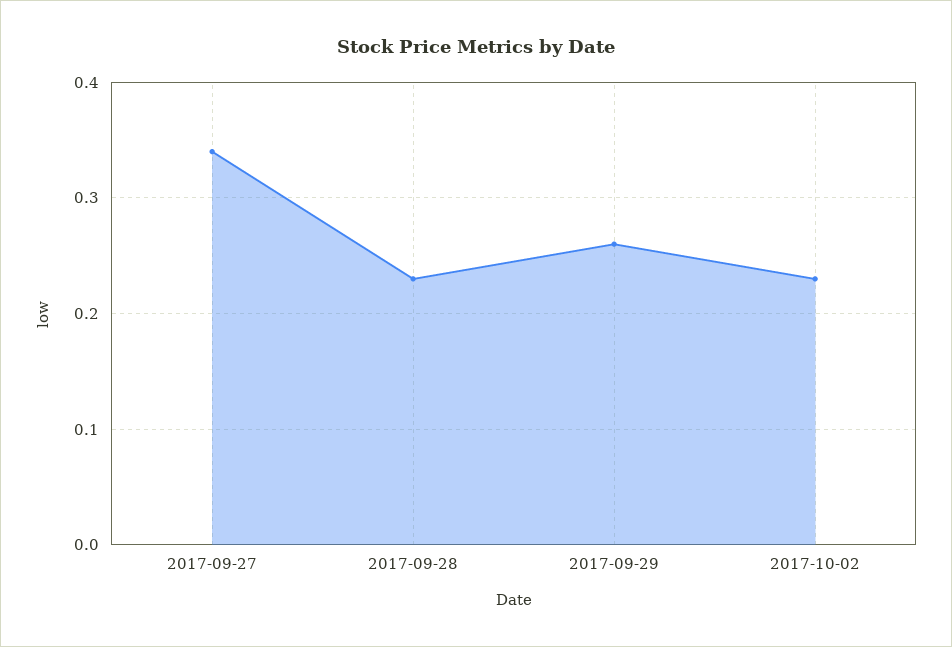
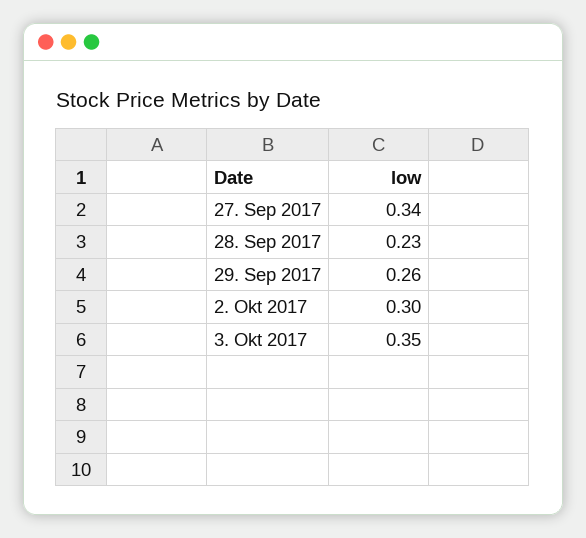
2017-10-02: 0.23 -> 0.3
3. Okt 2017: none -> 0.35

